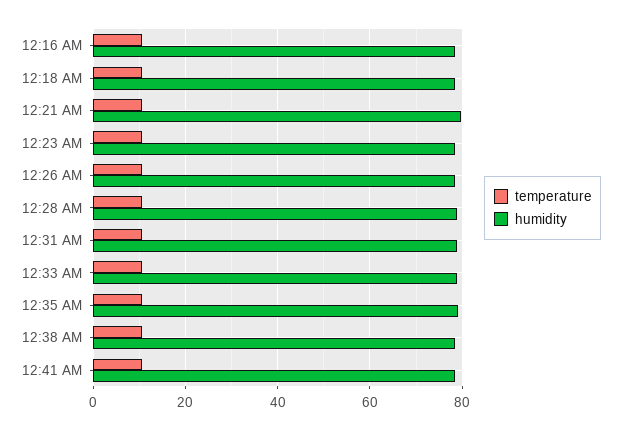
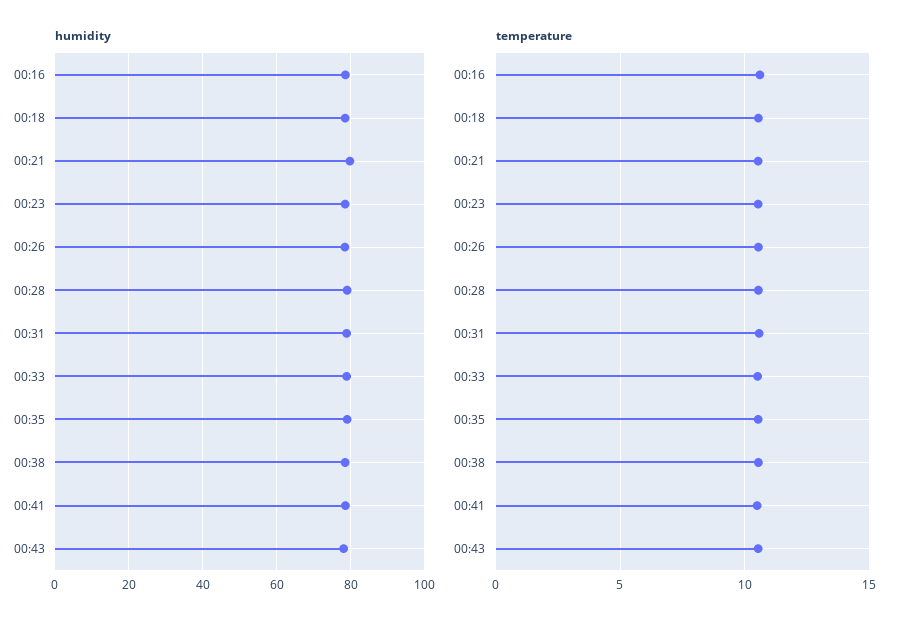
humidity, 00:43: none -> 78
temperature, 00:43: none -> 10.5

